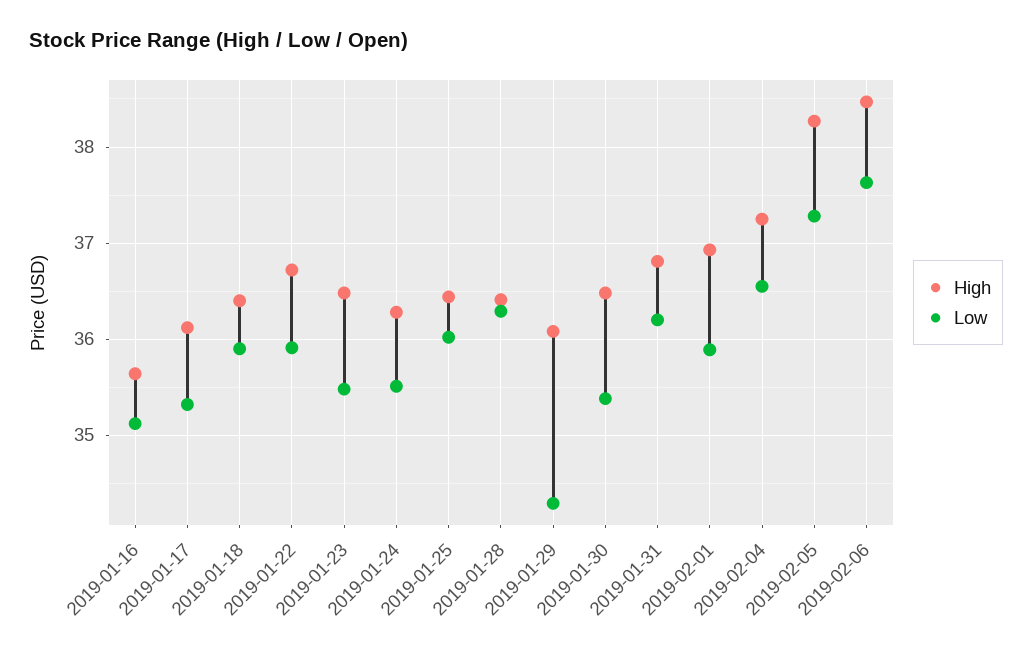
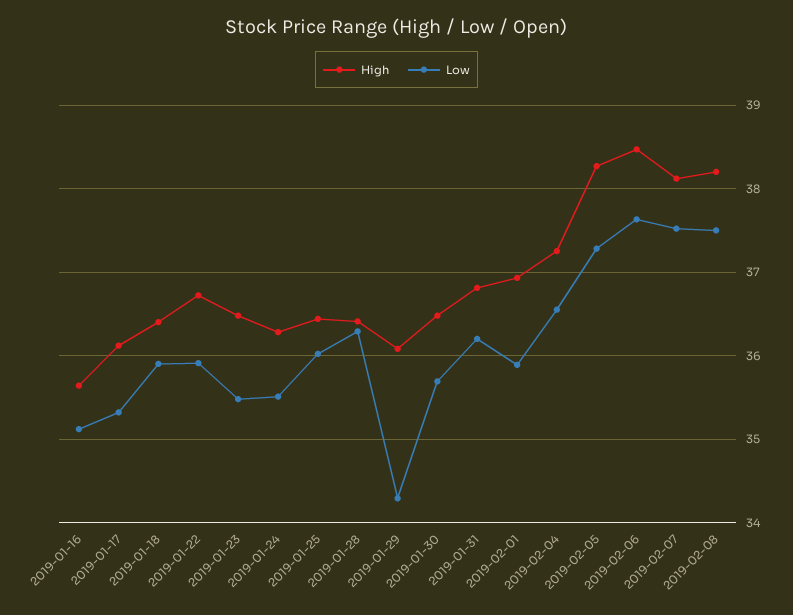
Low, 2019-01-30: 35.4 -> 35.7
High, 2019-02-07: none -> 38.1
Low, 2019-02-07: none -> 37.5
High, 2019-02-08: none -> 38.2
Low, 2019-02-08: none -> 37.5

